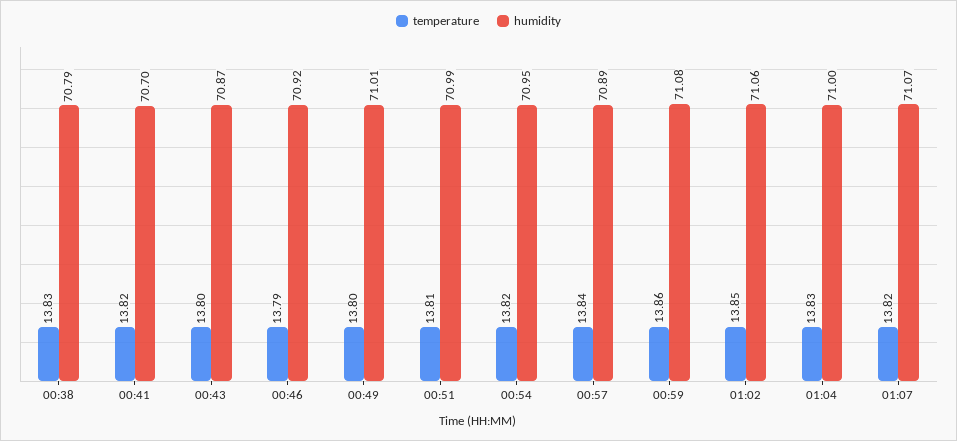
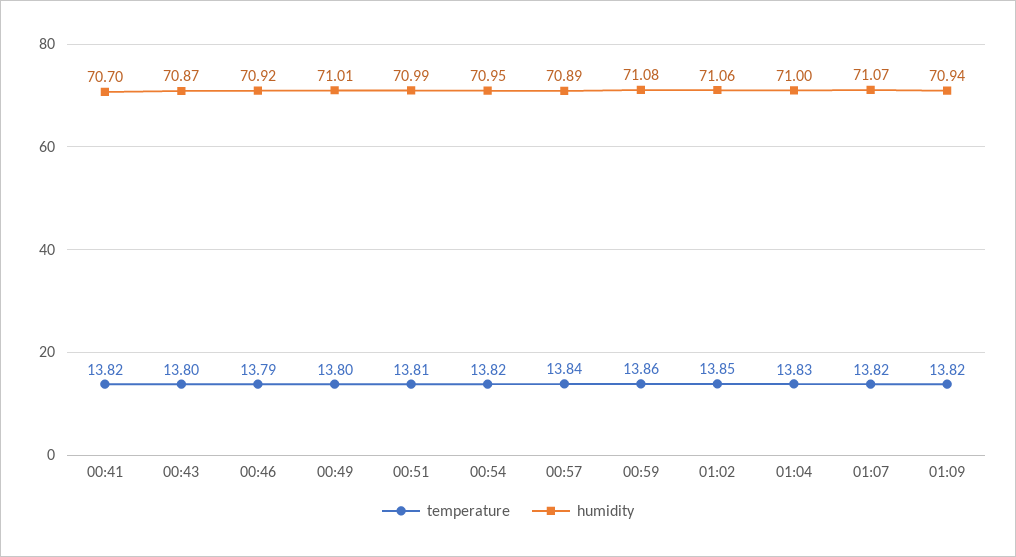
temperature, 00:38: 13.83 -> none
humidity, 00:38: 70.79 -> none
temperature, 01:09: none -> 13.82
humidity, 01:09: none -> 70.94

